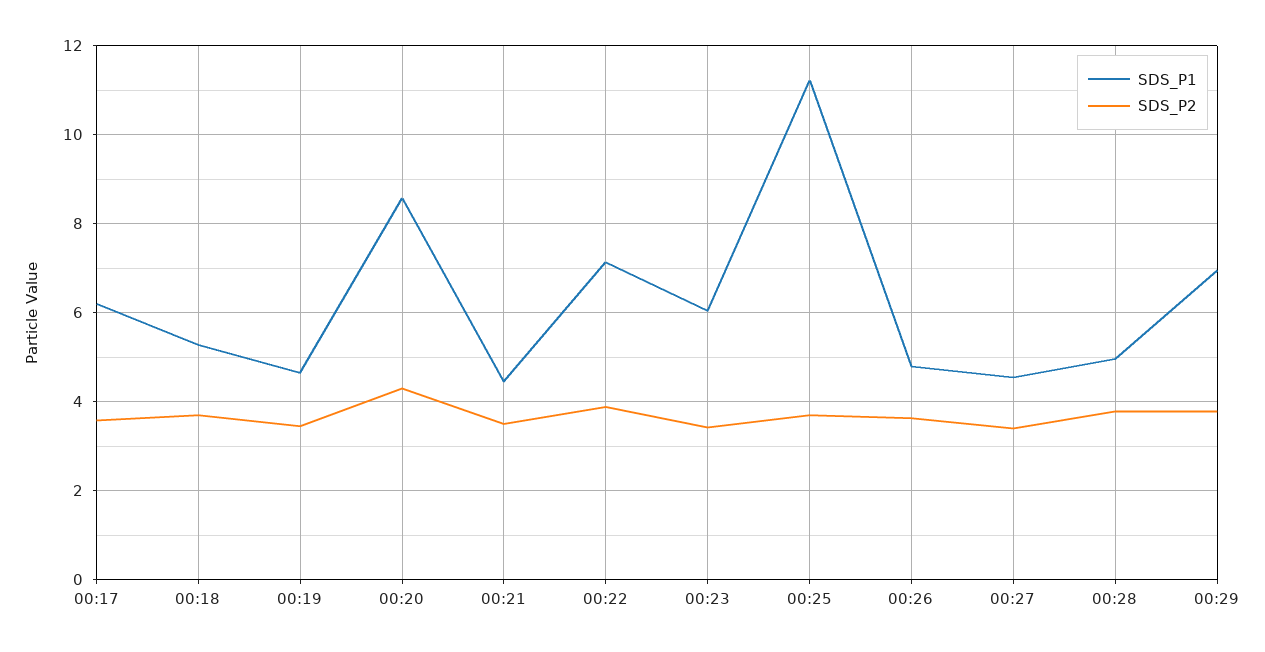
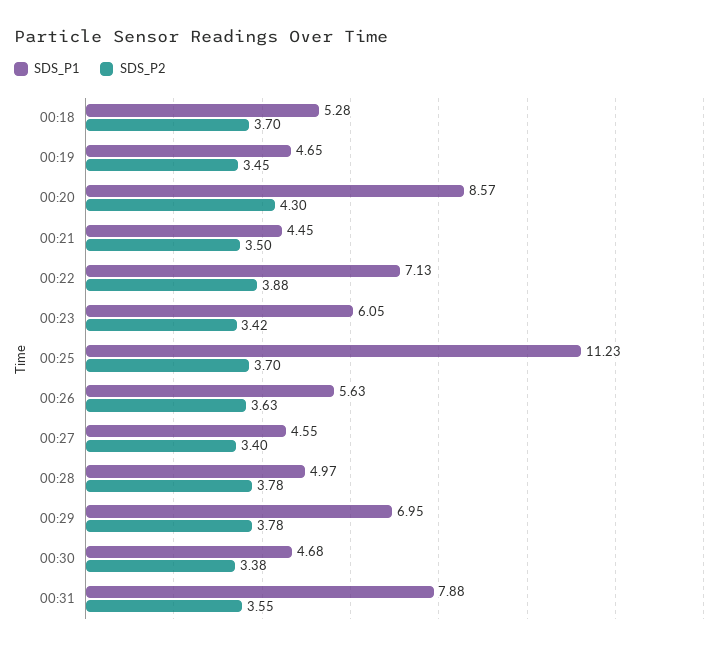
SDS_P1, 00:17: 6.2 -> none
SDS_P2, 00:17: 3.6 -> none
SDS_P1, 00:26: 4.8 -> 5.63
SDS_P1, 00:30: none -> 4.68
SDS_P2, 00:30: none -> 3.38
SDS_P1, 00:31: none -> 7.88
SDS_P2, 00:31: none -> 3.55

